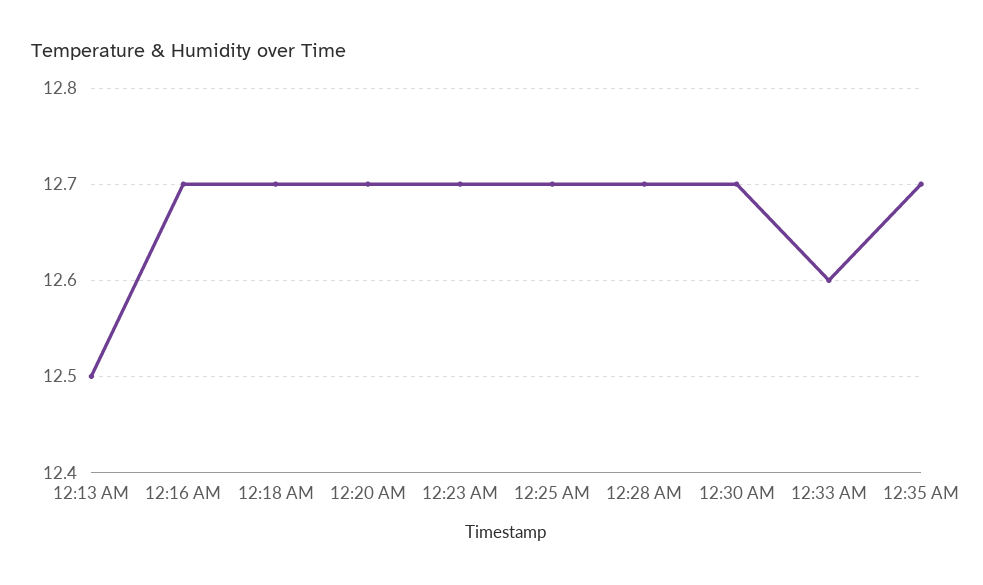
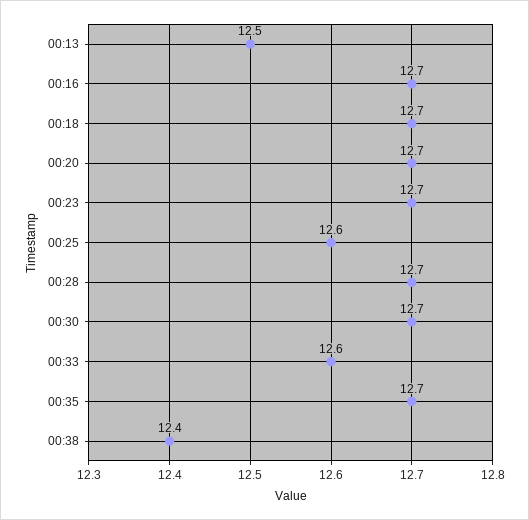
12:25 AM: 12.7 -> 12.6
00:38: none -> 12.4

